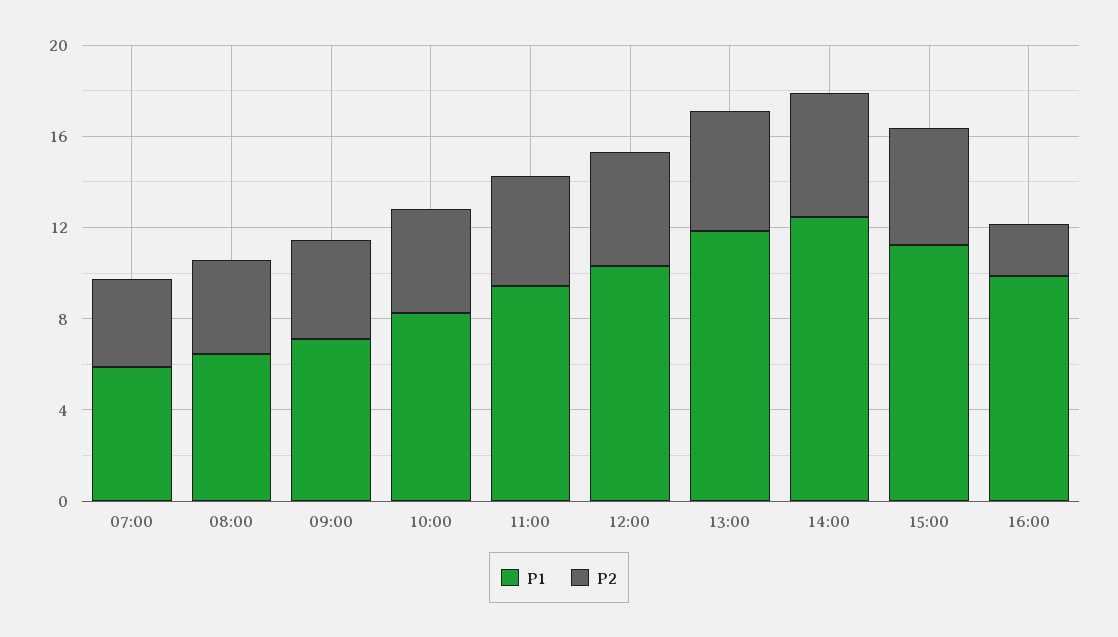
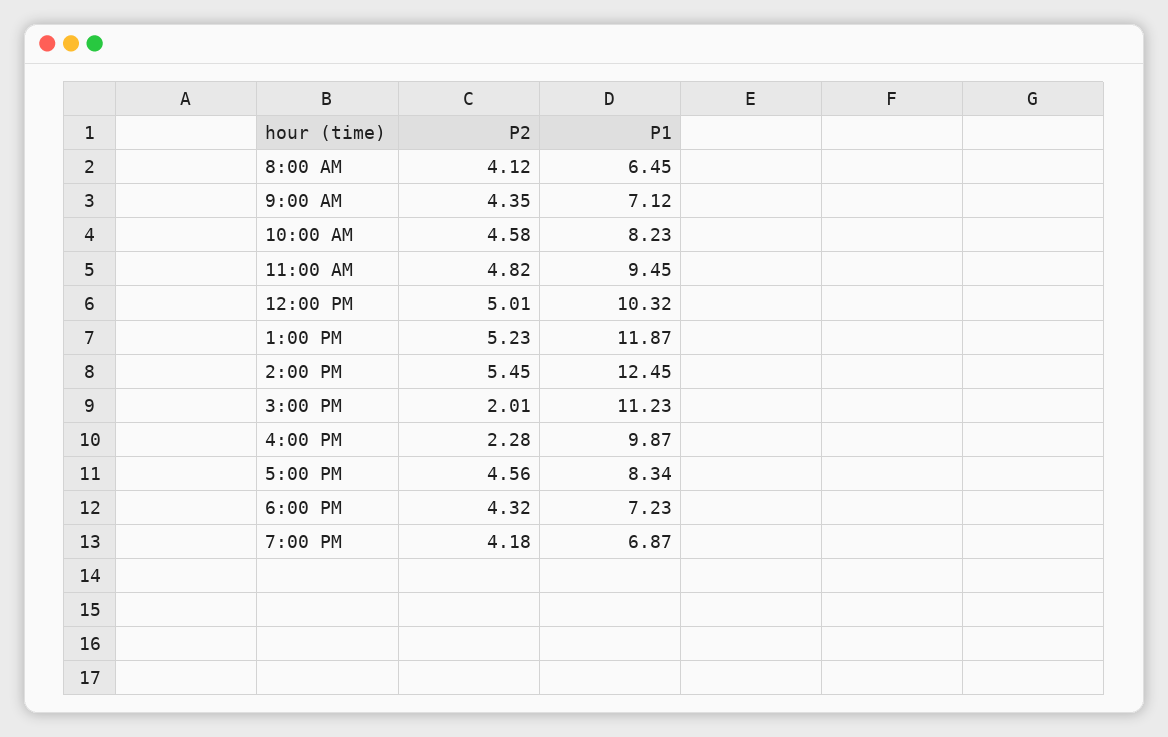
P1, 07:00: 6 -> none
P2, 07:00: 4 -> none
P2, 15:00: 5 -> 2.01
P2, 5:00 PM: none -> 4.56
P1, 5:00 PM: none -> 8.34
P2, 6:00 PM: none -> 4.32
P1, 6:00 PM: none -> 7.23
P2, 7:00 PM: none -> 4.18
P1, 7:00 PM: none -> 6.87

